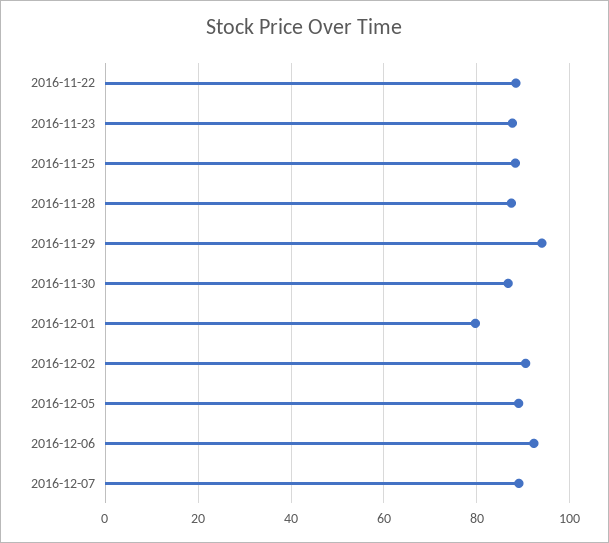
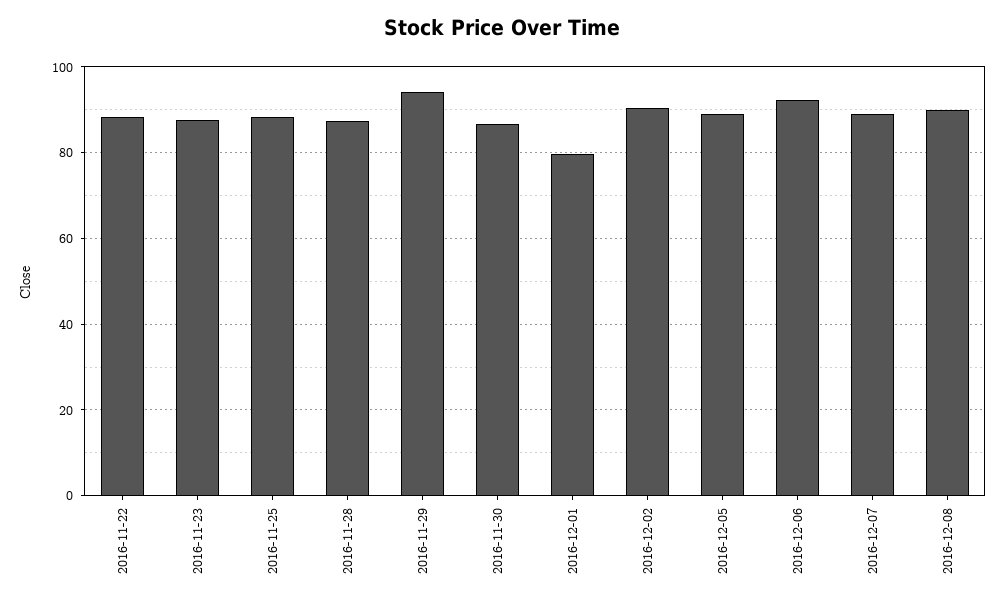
2016-12-08: none -> 90

